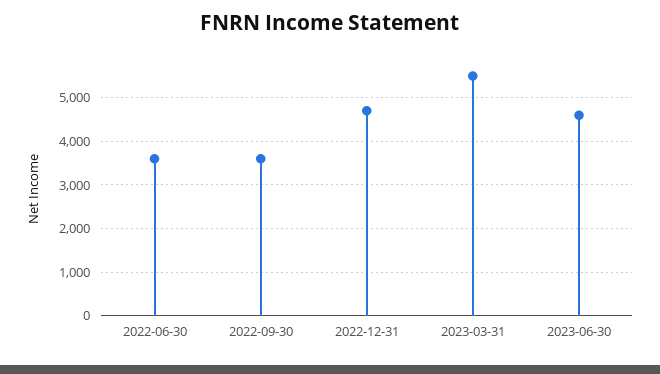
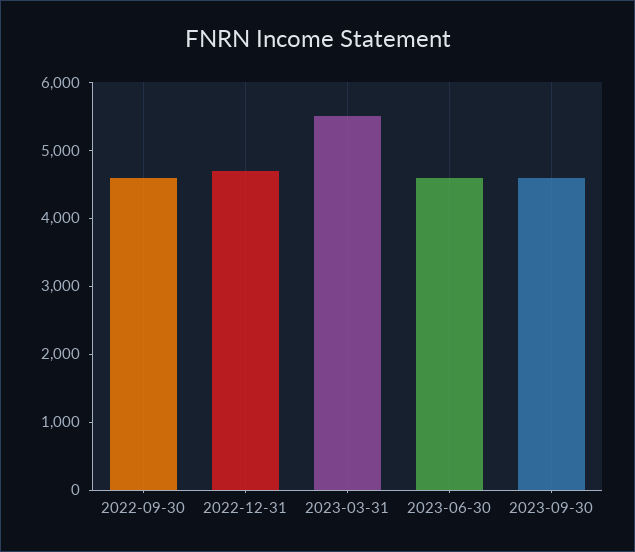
2022-06-30: 3600 -> none
2022-09-30: 3600 -> 4600
2023-09-30: none -> 4600

